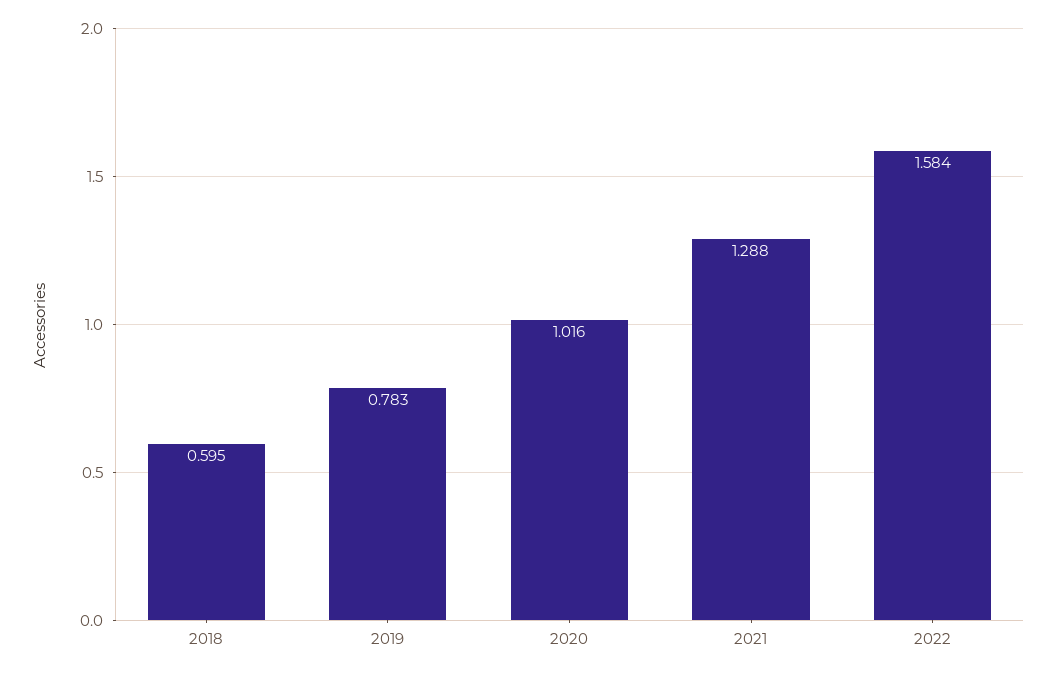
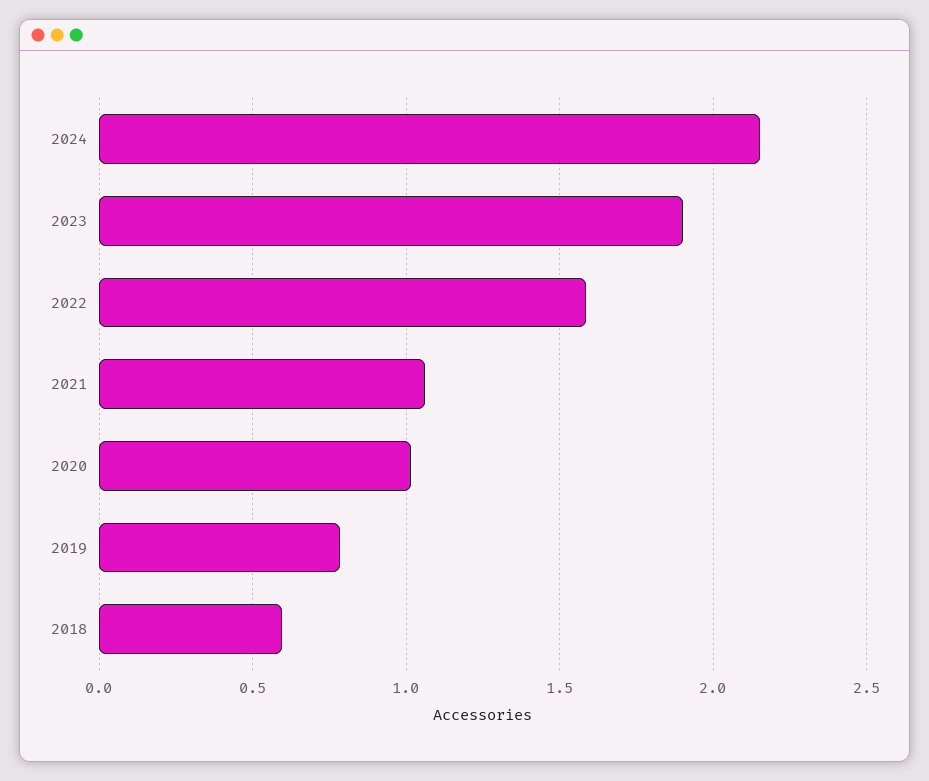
2021: 1.288 -> 1.05
2024: none -> 2.15
2023: none -> 1.9

